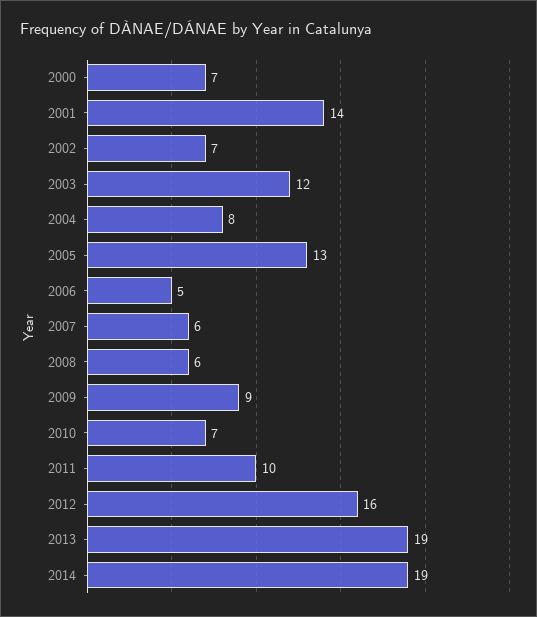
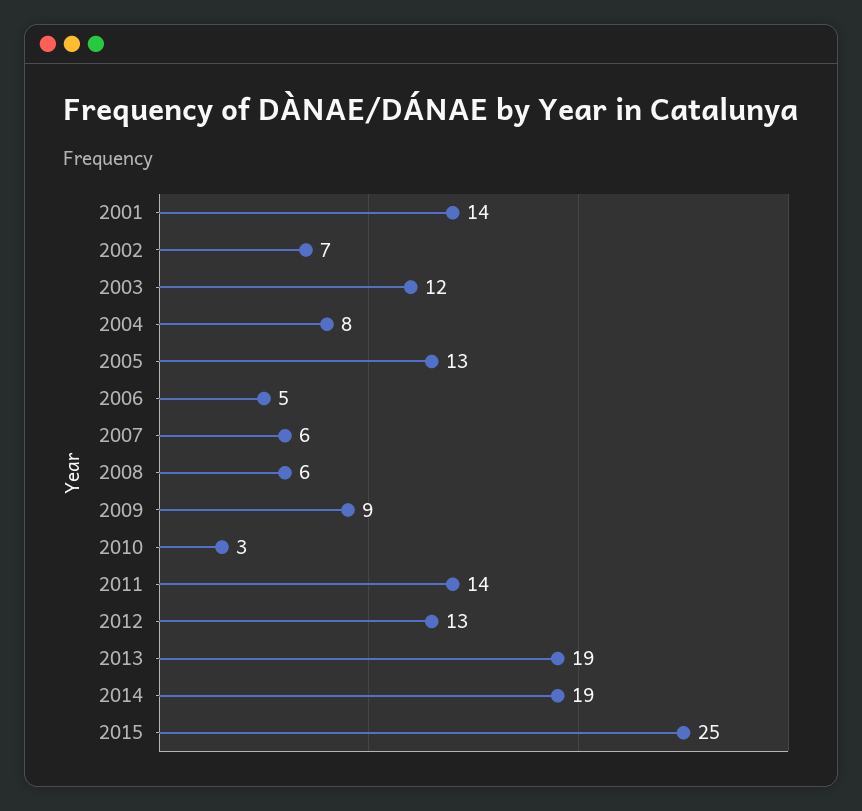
2000: 7 -> none
2010: 7 -> 3
2011: 10 -> 14
2012: 16 -> 13
2015: none -> 25

